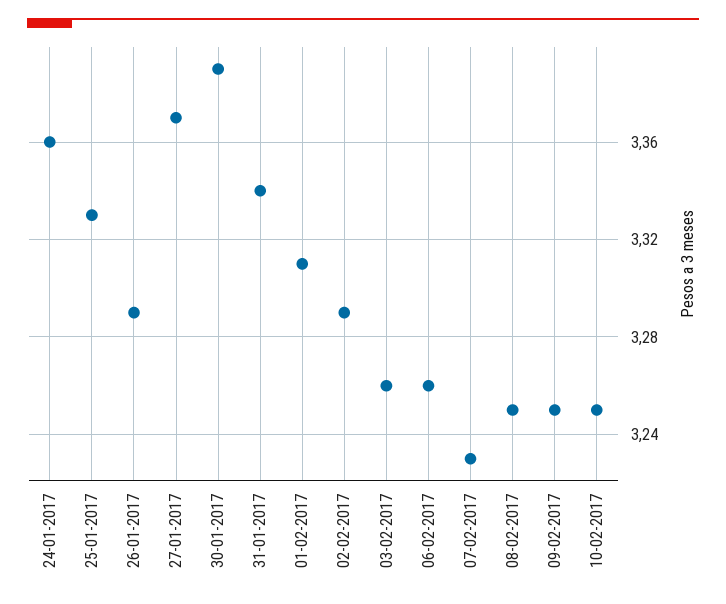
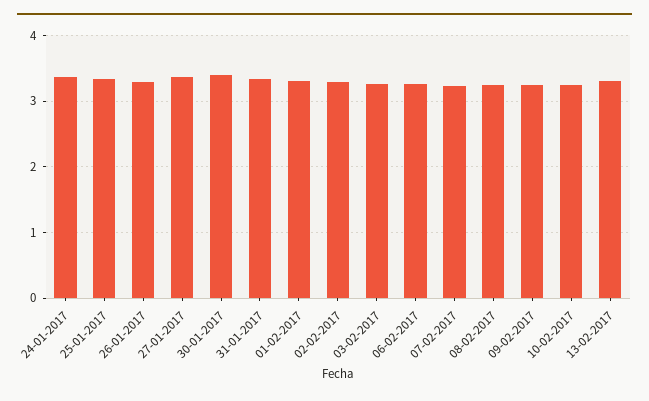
13-02-2017: none -> 3.3

